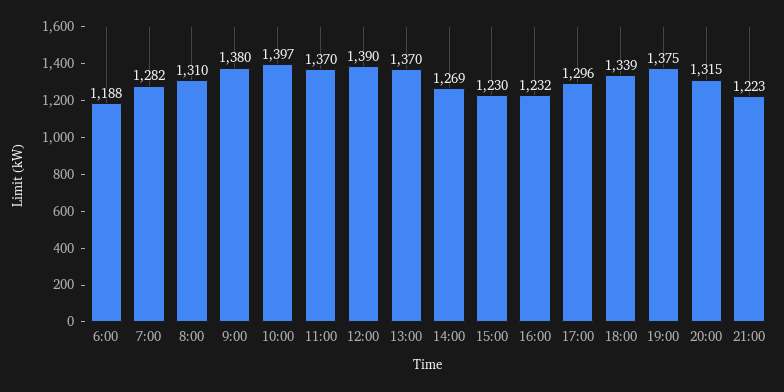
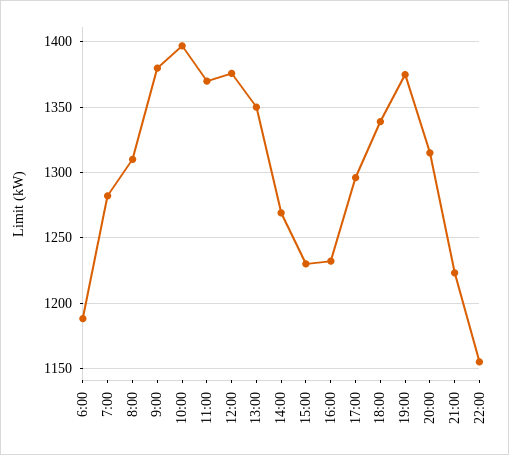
12:00: 1390 -> 1375
13:00: 1370 -> 1350
22:00: none -> 1155

